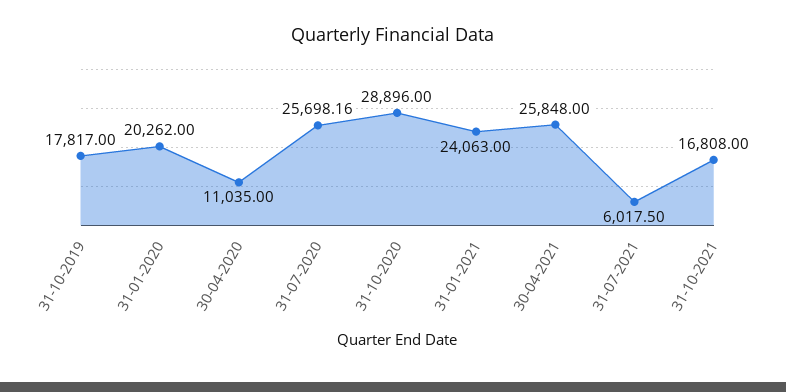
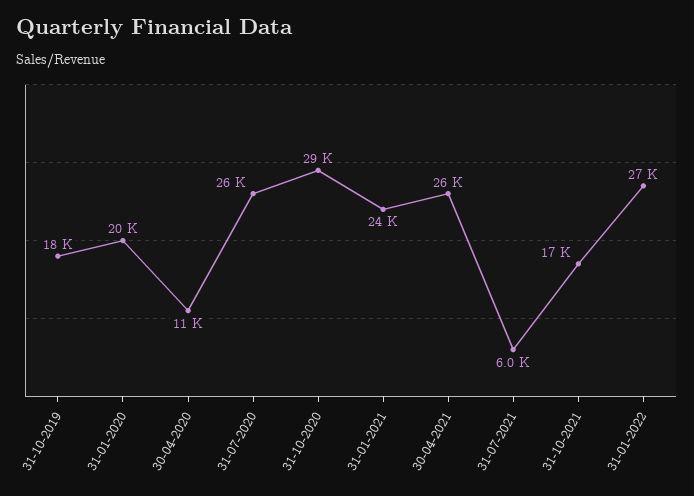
31-01-2022: none -> 27000

